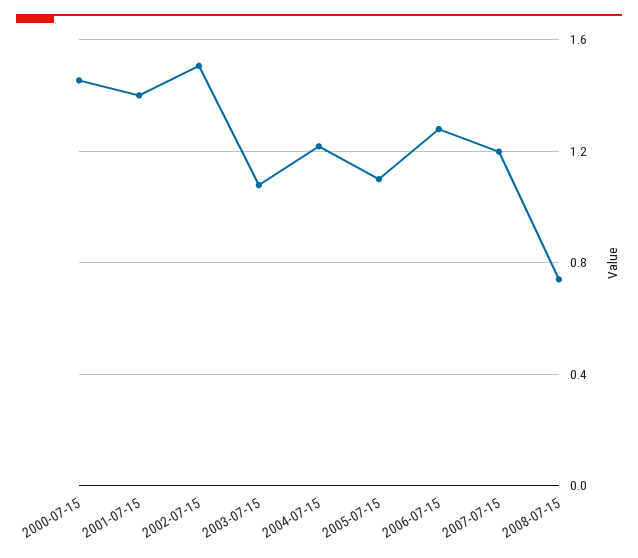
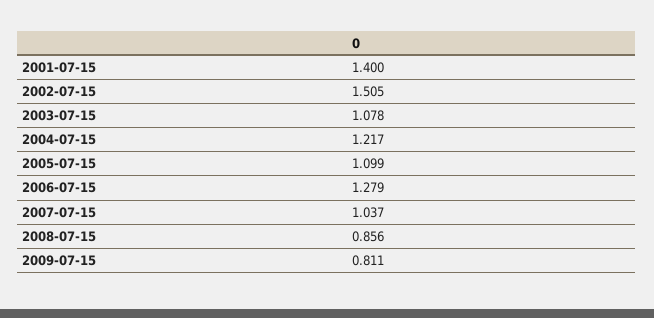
2000-07-15: 1.45 -> none
2007-07-15: 1.2 -> 1.037
2008-07-15: 0.75 -> 0.856
2009-07-15: none -> 0.811

